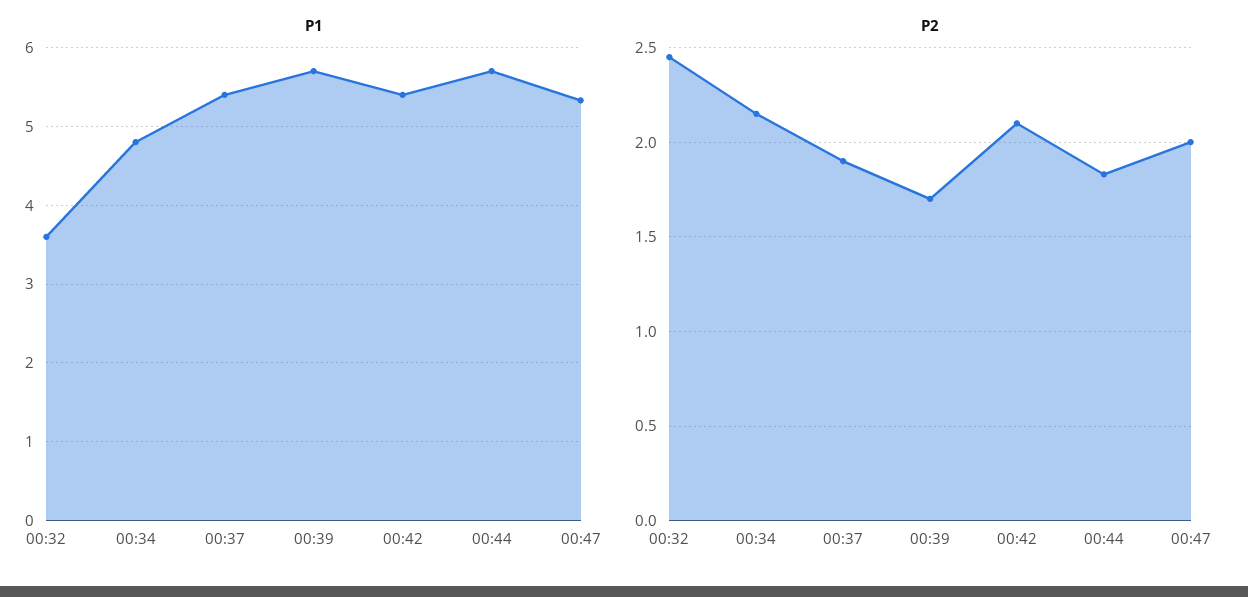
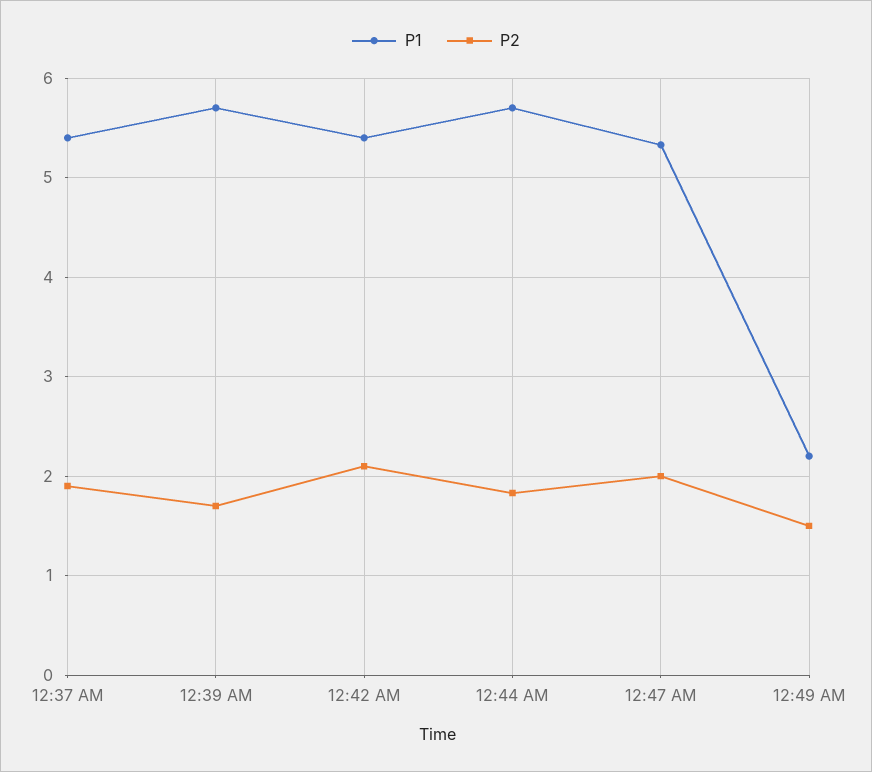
P1, 00:32: 3.6 -> none
P1, 00:34: 4.8 -> none
P2, 00:32: 2.45 -> none
P2, 00:34: 2.15 -> none
P1, 12:49 AM: none -> 2.2
P2, 12:49 AM: none -> 1.5

